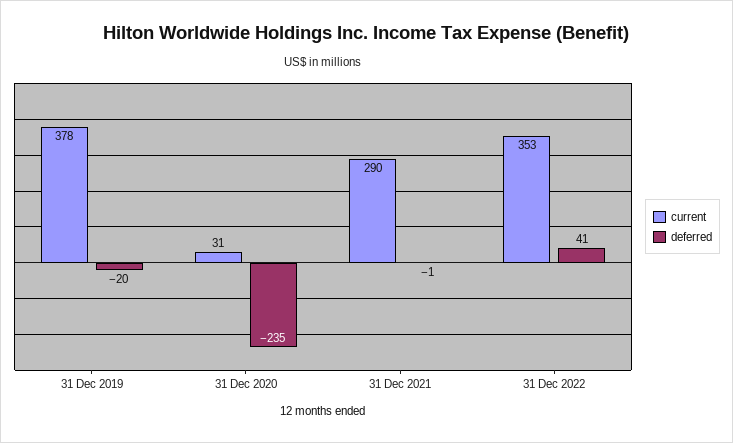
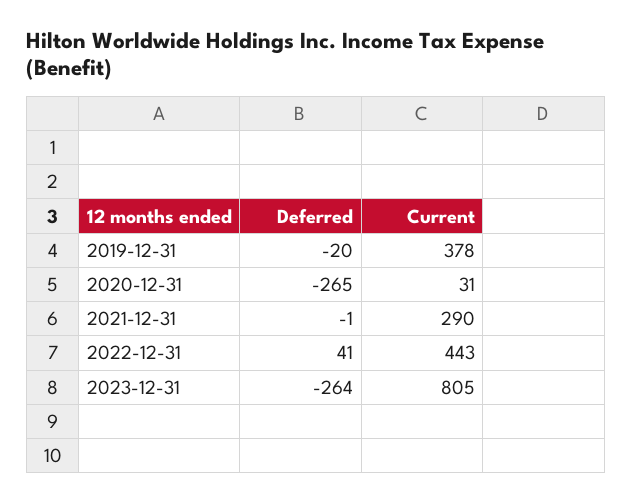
deferred, 31 Dec 2020: -235 -> -265
current, 31 Dec 2022: 353 -> 443
deferred, 2023-12-31: none -> -264
current, 2023-12-31: none -> 805

